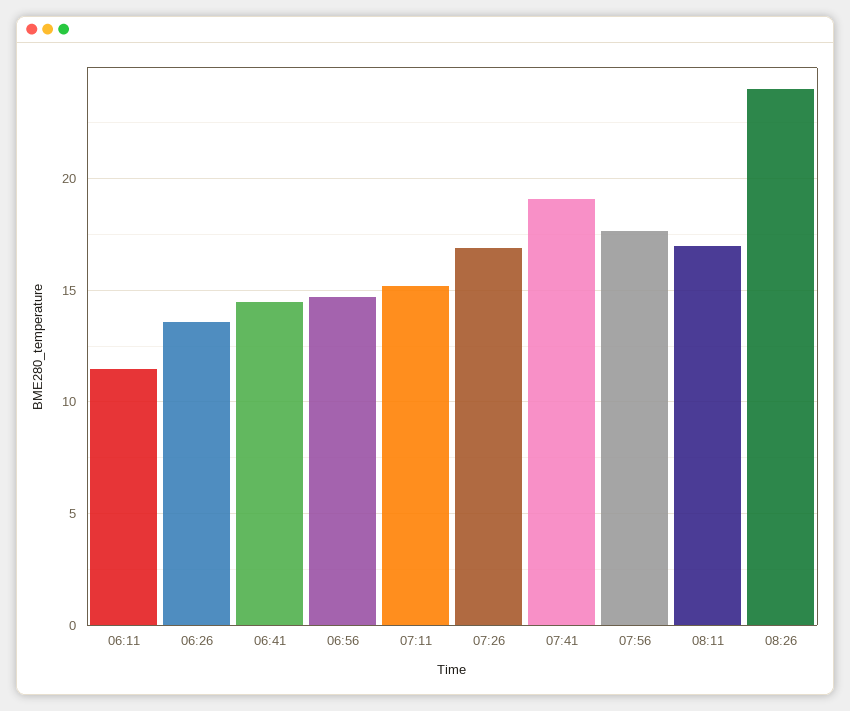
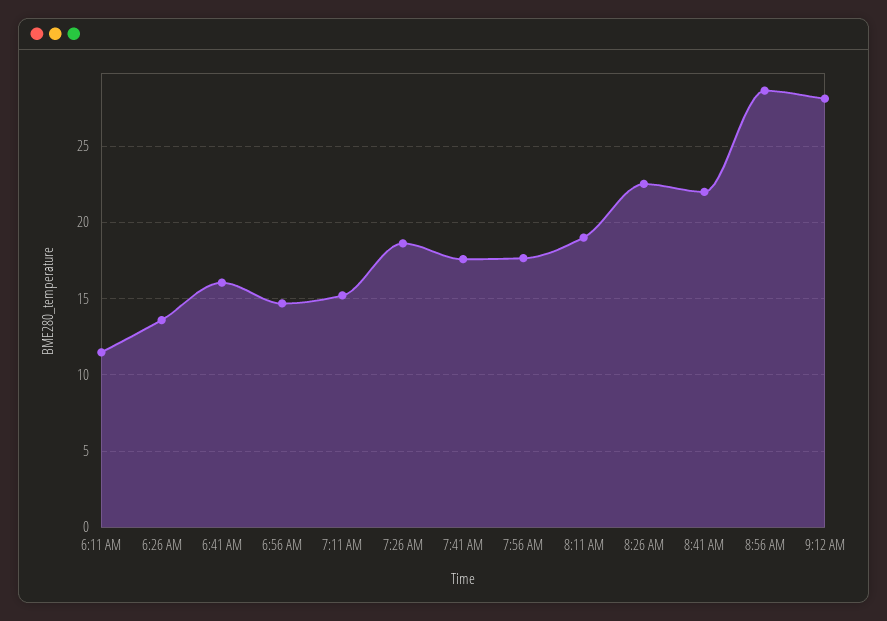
06:41: 14.5 -> 16
07:26: 17 -> 18.5
07:41: 19 -> 17.5
08:11: 17 -> 19
08:26: 24 -> 22.5
8:41 AM: none -> 22
8:56 AM: none -> 28.5
9:12 AM: none -> 28

